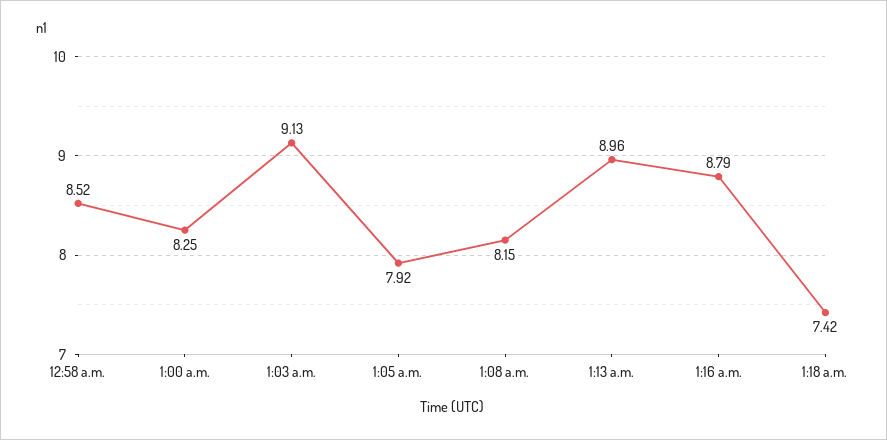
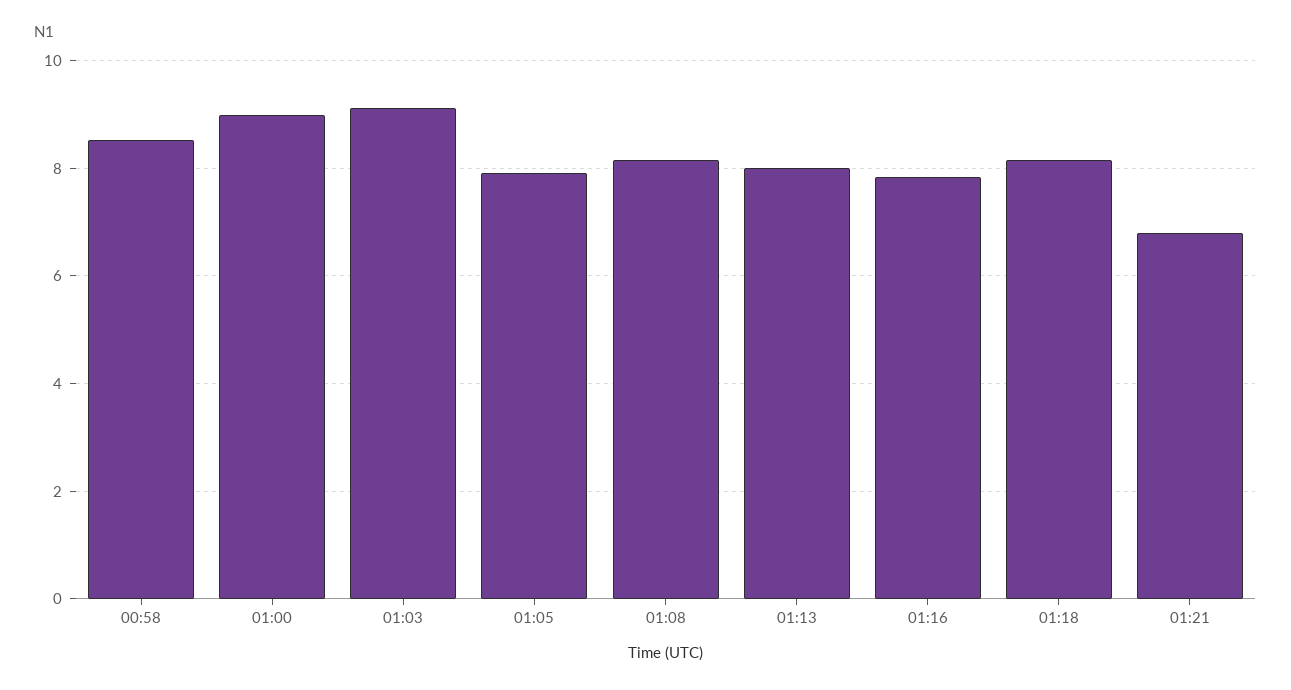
1:00 a.m.: 8.25 -> 9
1:13 a.m.: 8.96 -> 8
1:16 a.m.: 8.79 -> 7.8
1:18 a.m.: 7.42 -> 8.2
01:21: none -> 6.8

